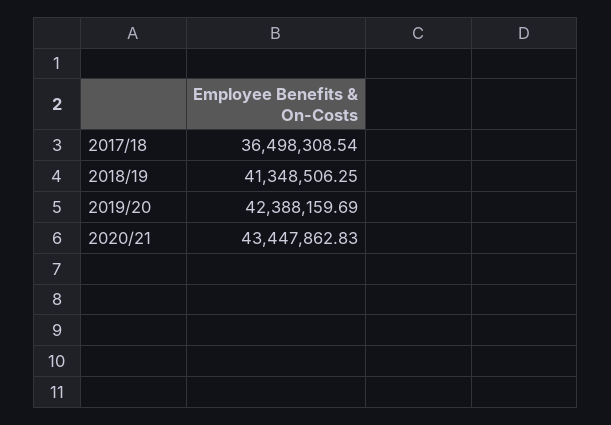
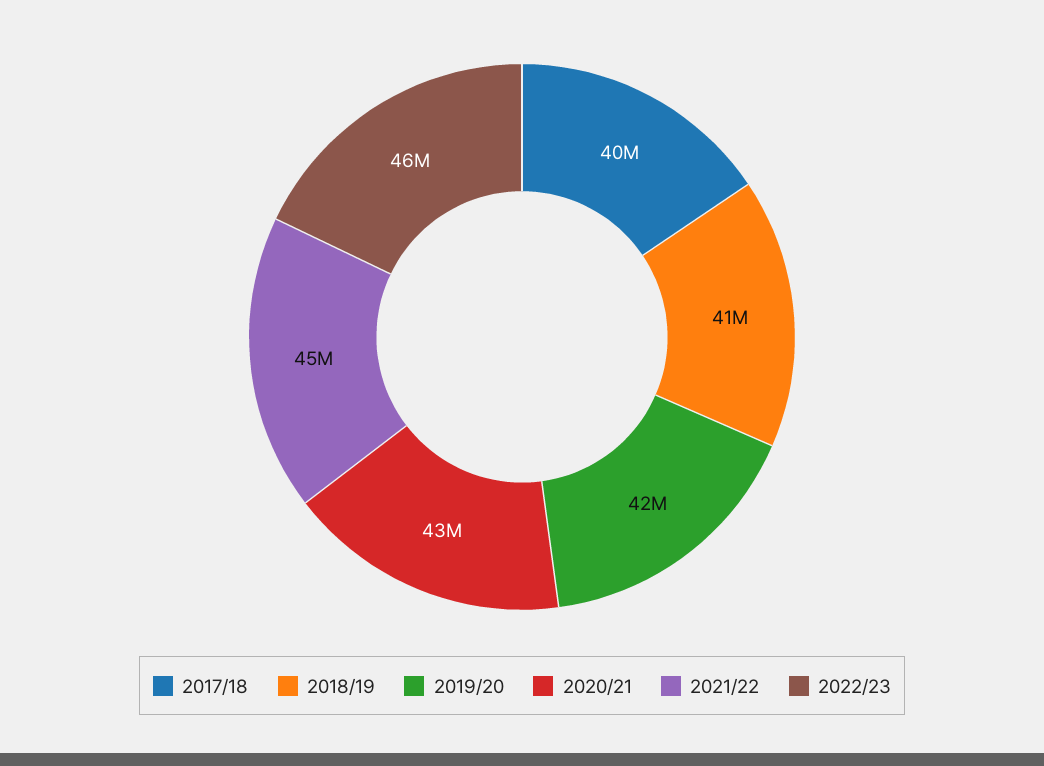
2017/18: 36498308.54 -> 40000000
2021/22: none -> 45000000
2022/23: none -> 46000000

